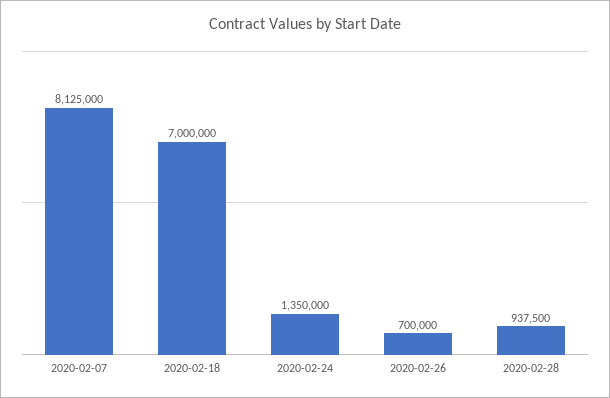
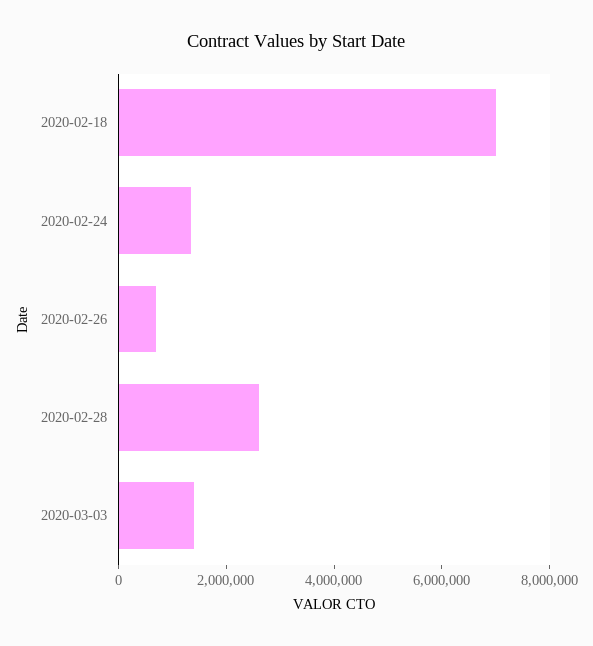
2020-02-07: 8125000 -> none
2020-02-28: 937500 -> 2500000
2020-03-03: none -> 1500000

